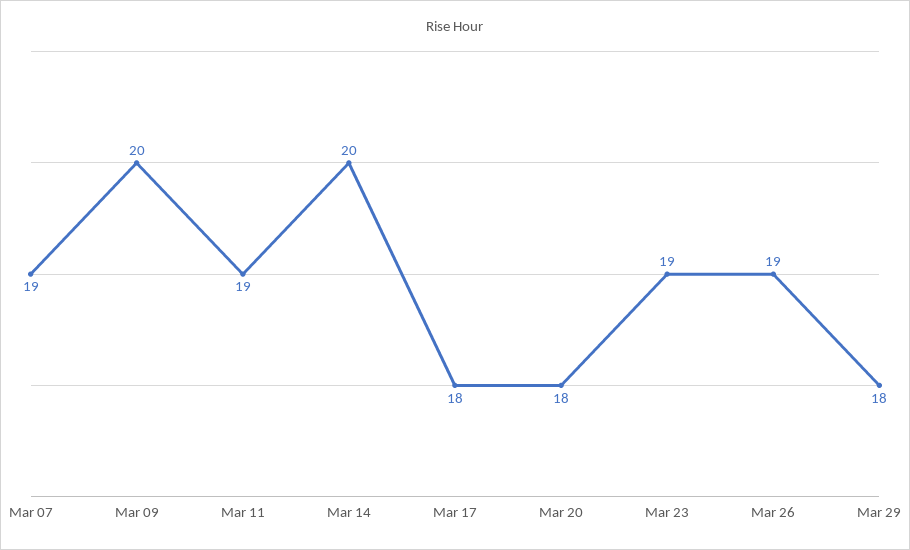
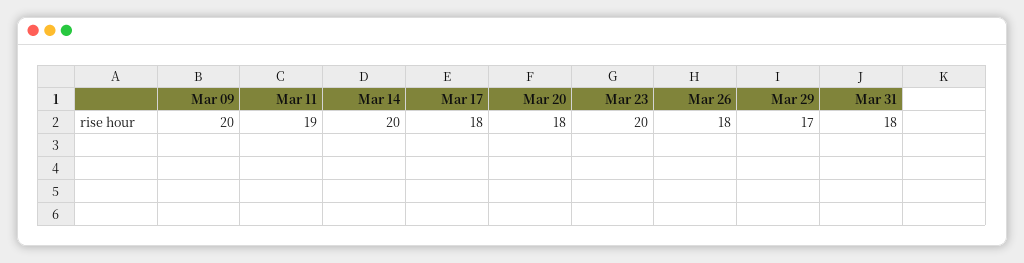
Mar 07: 19 -> none
Mar 23: 19 -> 20
Mar 26: 19 -> 18
Mar 29: 18 -> 17
Mar 31: none -> 18

